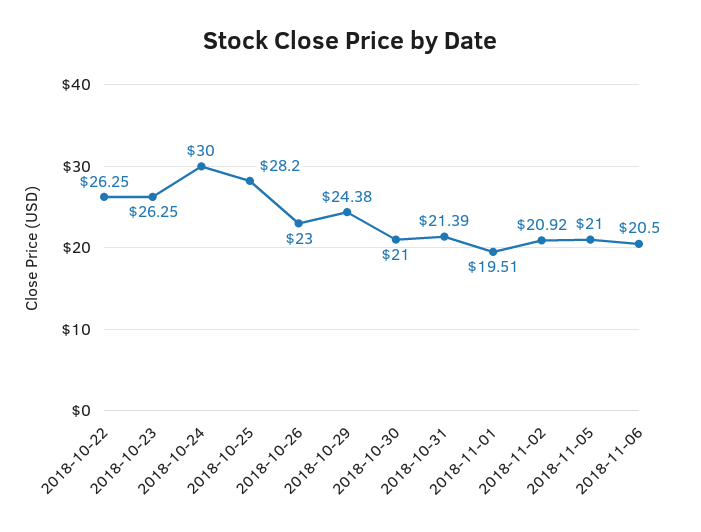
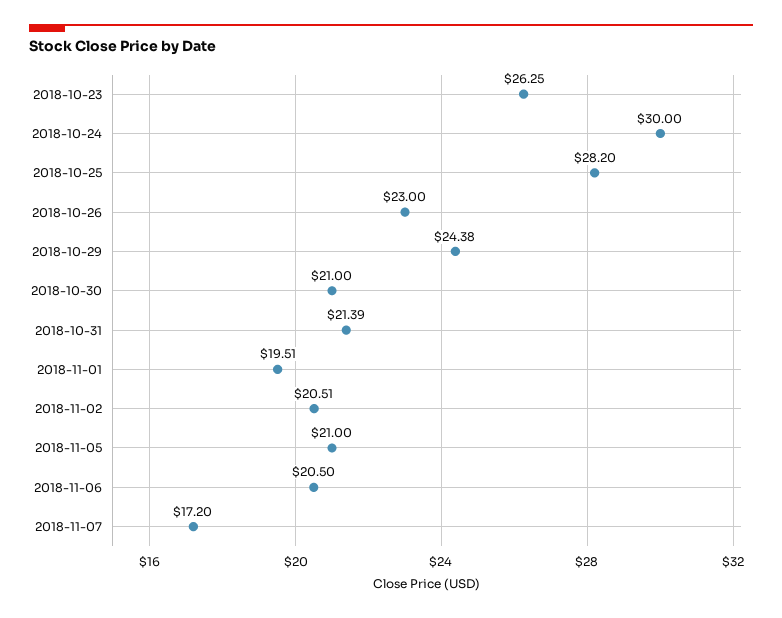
2018-10-22: 26.25 -> none
2018-11-02: 20.92 -> 20.51
2018-11-07: none -> 17.2

